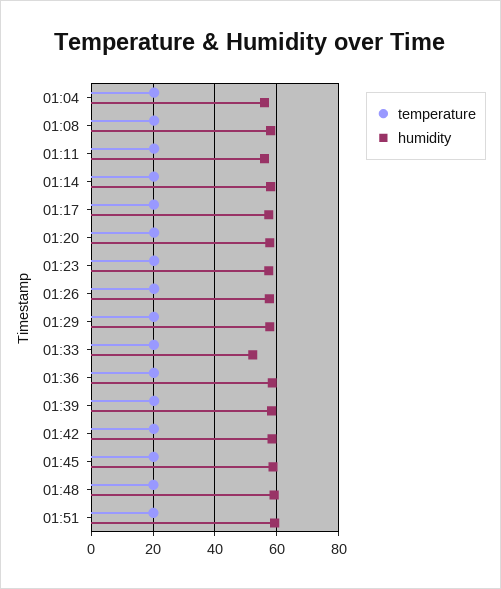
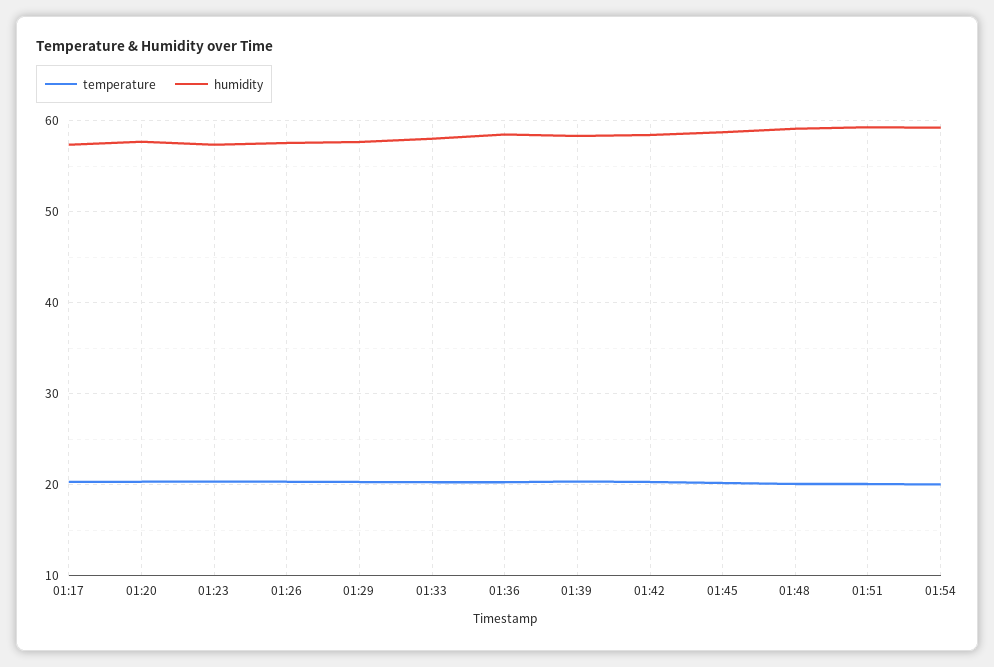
temperature, 01:04: 20 -> none
humidity, 01:04: 56 -> none
temperature, 01:08: 20 -> none
humidity, 01:08: 58 -> none
temperature, 01:11: 20 -> none
humidity, 01:11: 56 -> none
temperature, 01:14: 20 -> none
humidity, 01:14: 58 -> none
humidity, 01:33: 52 -> 58
temperature, 01:54: none -> 20
humidity, 01:54: none -> 59

